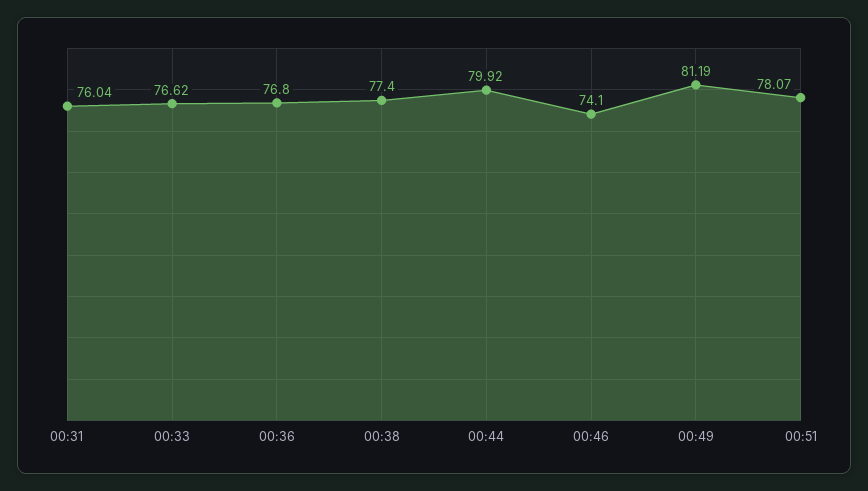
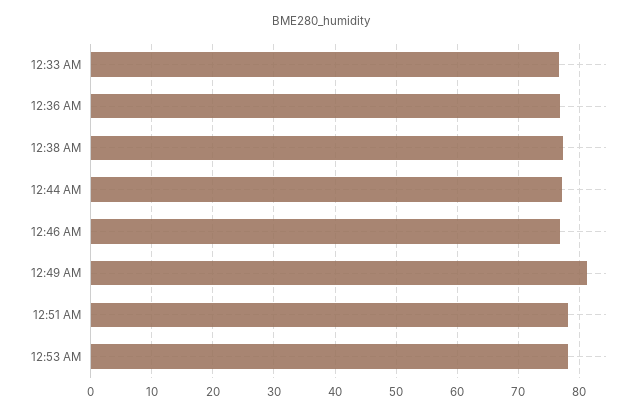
00:31: 76.04 -> none
00:44: 79.92 -> 77
00:46: 74.1 -> 77
12:53 AM: none -> 78

